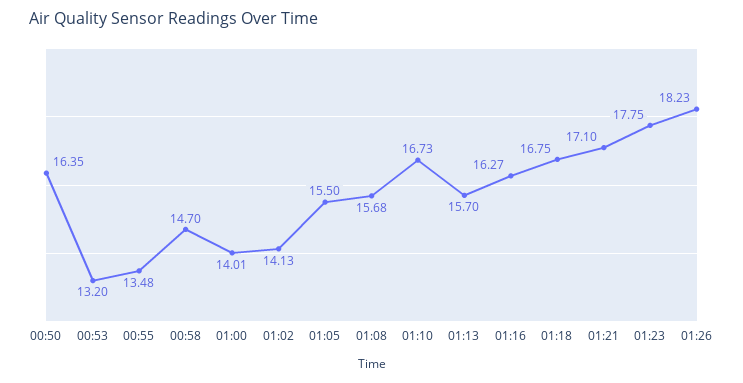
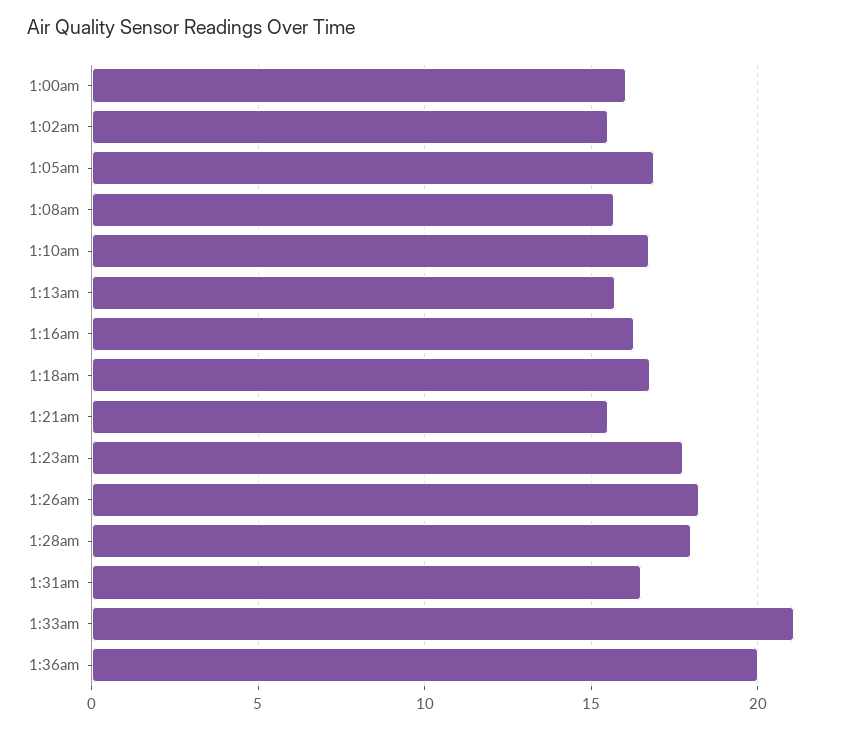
00:50: 16.35 -> none
00:53: 13.2 -> none
00:55: 13.48 -> none
00:58: 14.7 -> none
01:00: 14.01 -> 16
01:02: 14.13 -> 15.5
01:05: 15.5 -> 17
01:21: 17.1 -> 15.5
1:28am: none -> 18
1:31am: none -> 16.5
1:33am: none -> 21
1:36am: none -> 20

